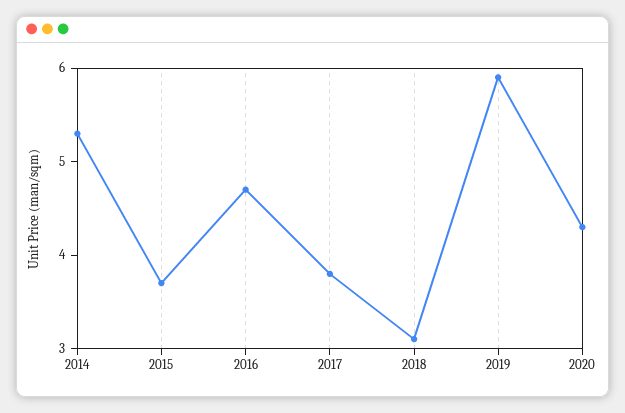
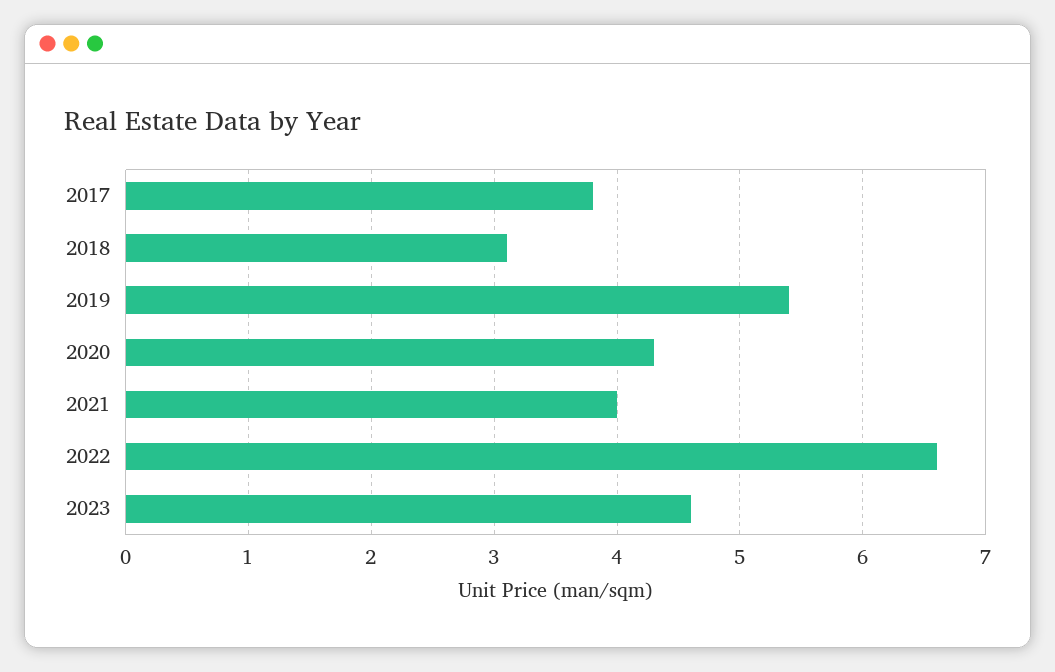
2014: 5.3 -> none
2015: 3.7 -> none
2016: 4.7 -> none
2019: 5.9 -> 5.4
2021: none -> 4
2022: none -> 6.6
2023: none -> 4.6

